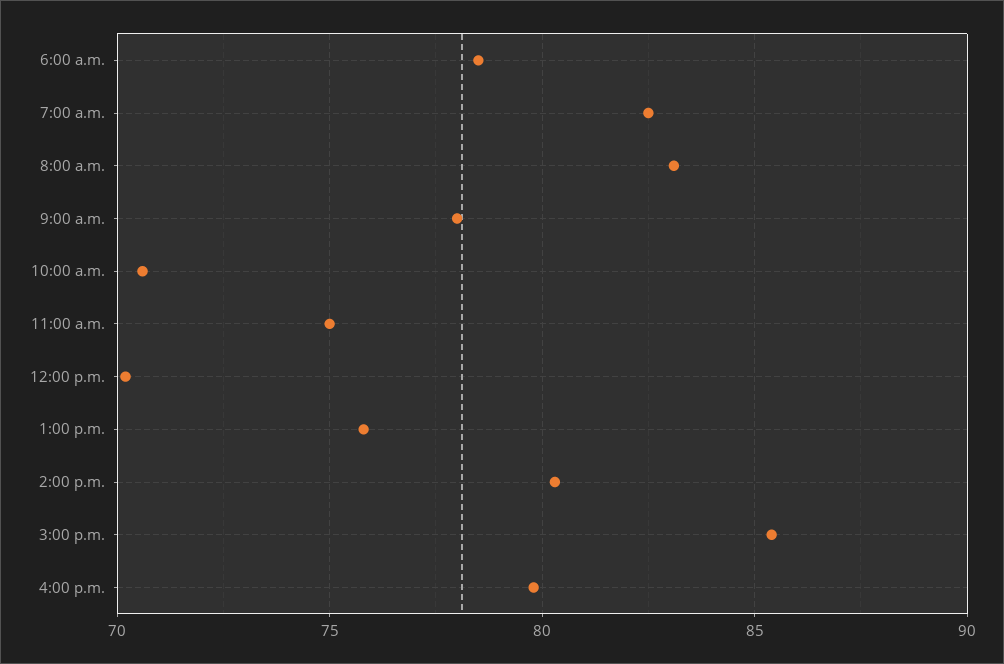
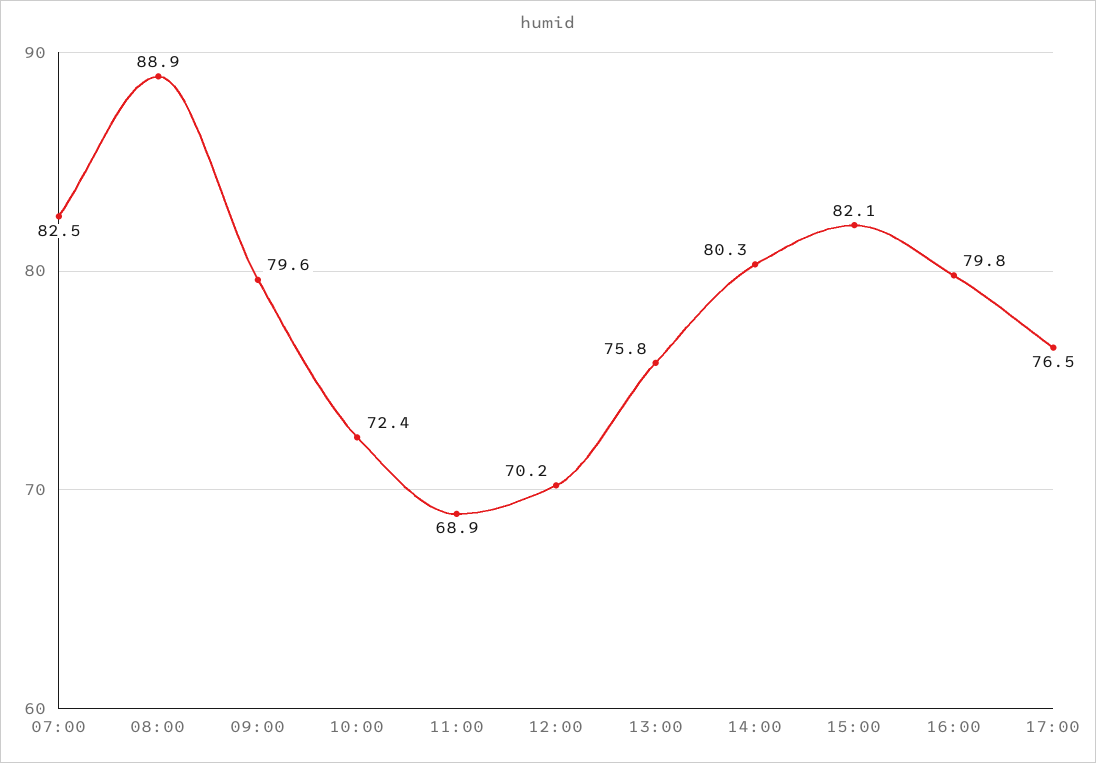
6:00 a.m.: 78.5 -> none
8:00 a.m.: 83 -> 88.9
9:00 a.m.: 78 -> 79.6
10:00 a.m.: 70.5 -> 72.4
11:00 a.m.: 75 -> 68.9
3:00 p.m.: 85.5 -> 82.1
17:00: none -> 76.5

